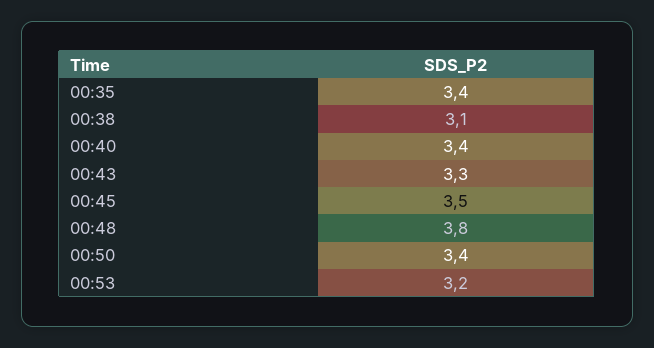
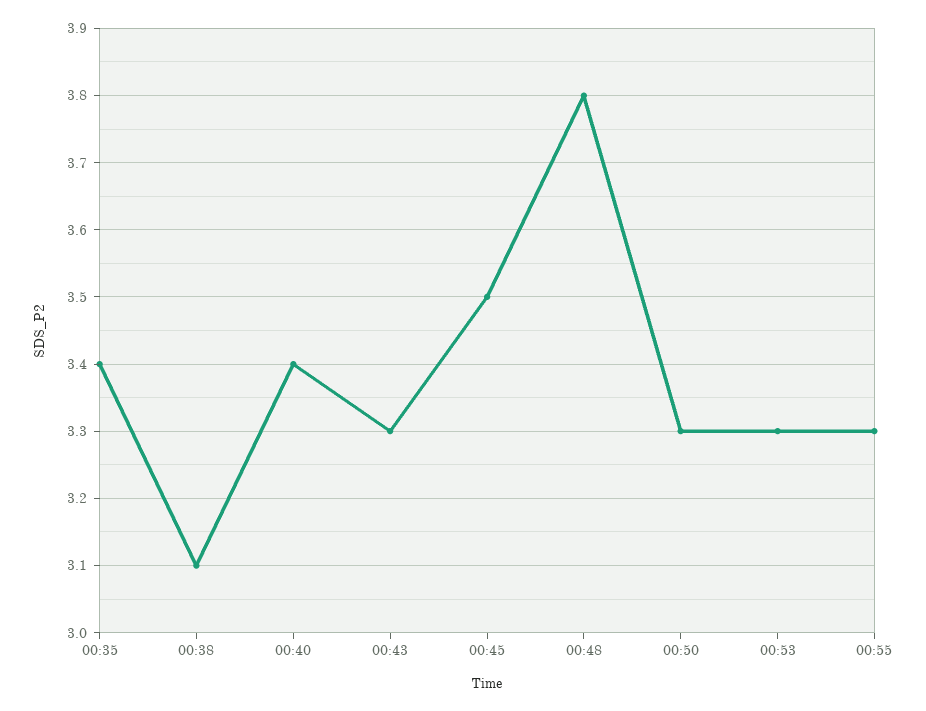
00:50: 3.4 -> 3.3
00:53: 3.2 -> 3.3
00:55: none -> 3.3

